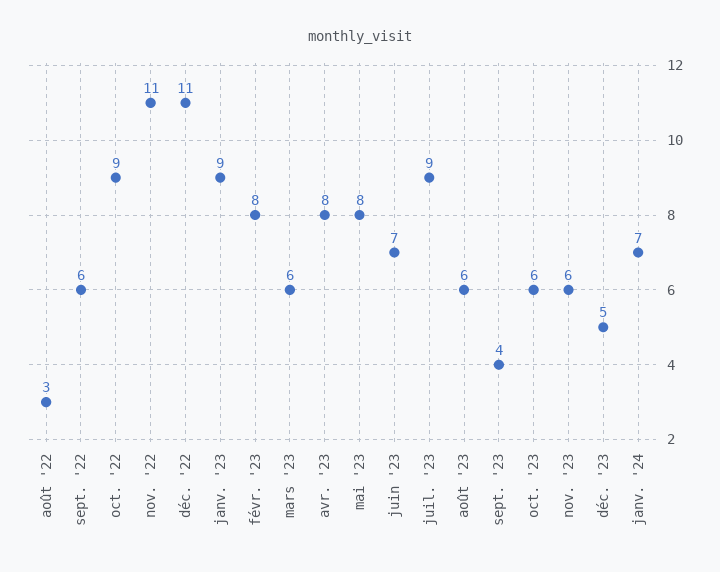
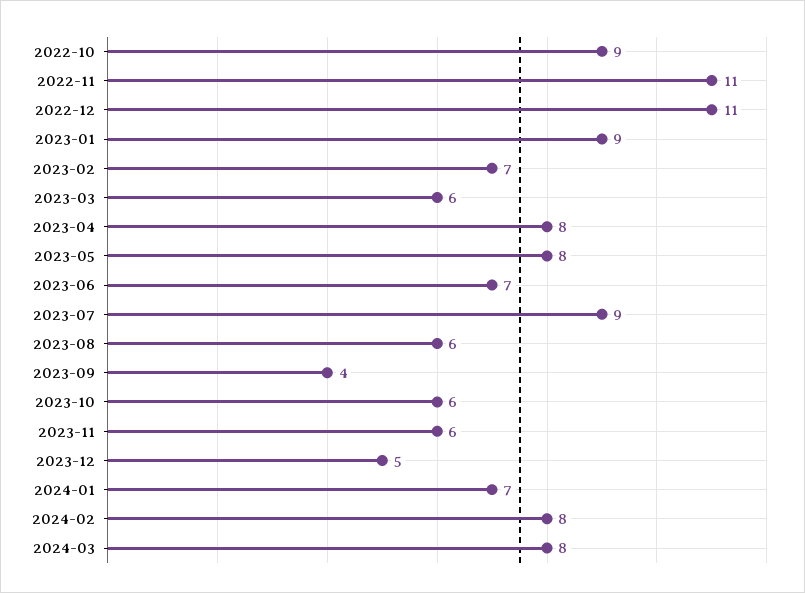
août '22: 3 -> none
sept. '22: 6 -> none
févr. '23: 8 -> 7
2024-02: none -> 8
2024-03: none -> 8

